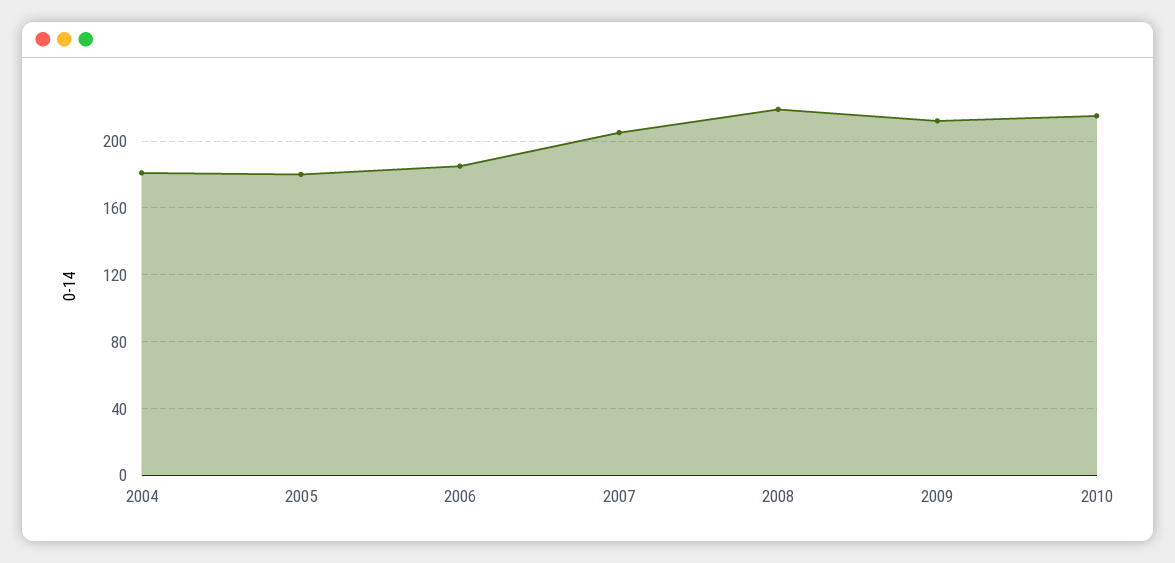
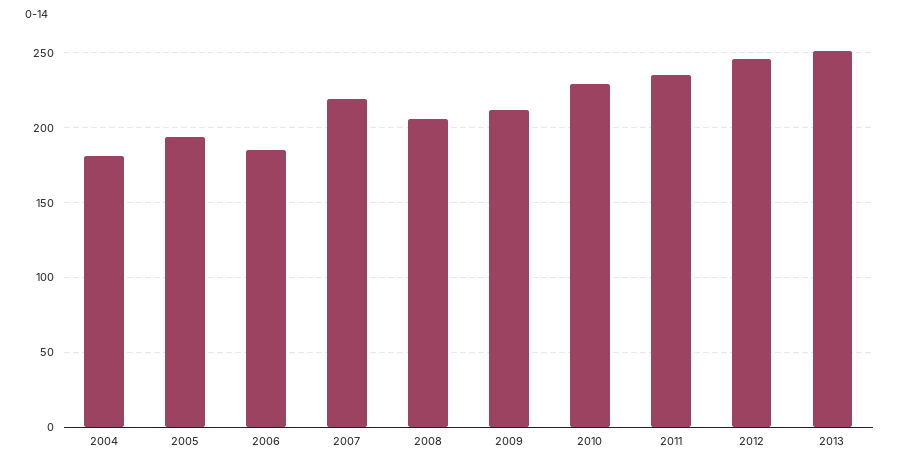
2005: 180 -> 195
2007: 205 -> 220
2008: 220 -> 205
2010: 215 -> 230
2011: none -> 235
2012: none -> 245
2013: none -> 250

